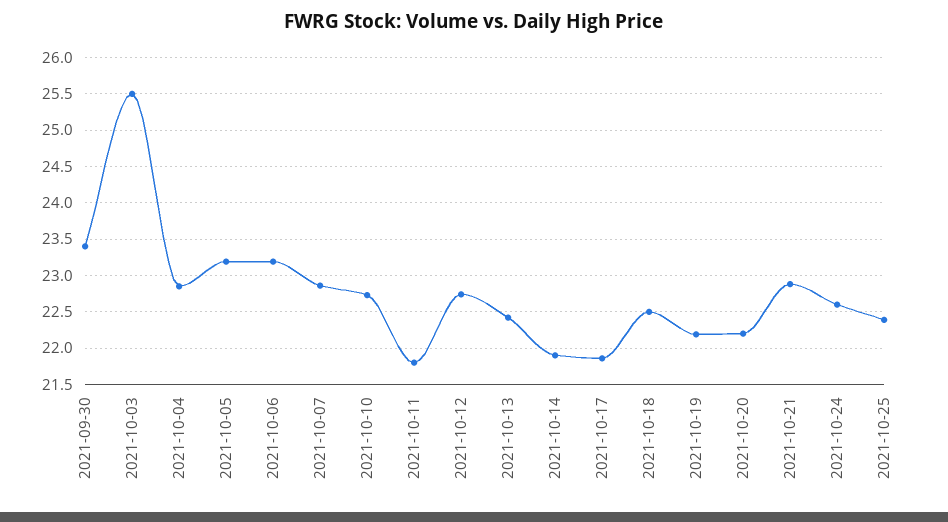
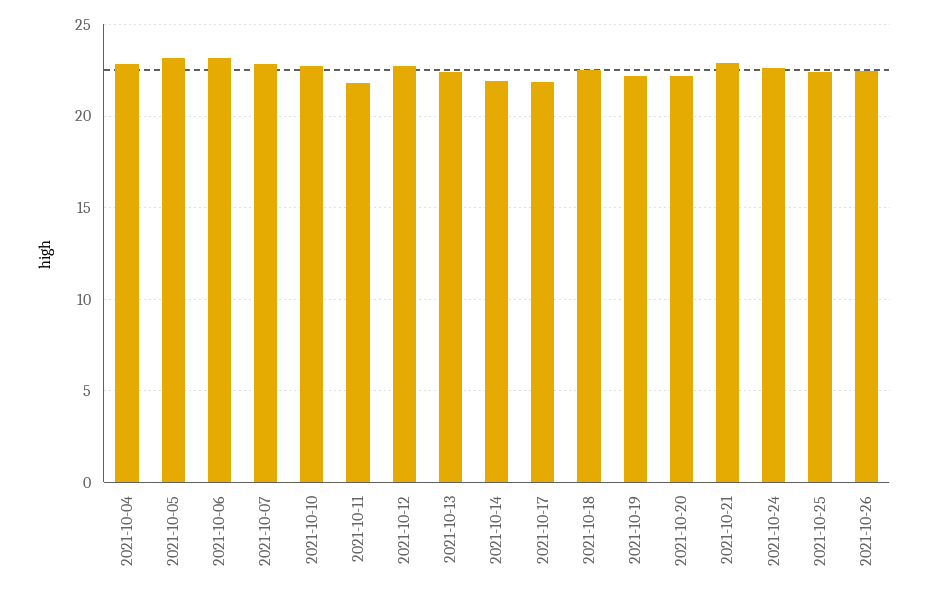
2021-09-30: 23.4 -> none
2021-10-03: 25.5 -> none
2021-10-26: none -> 22.5

